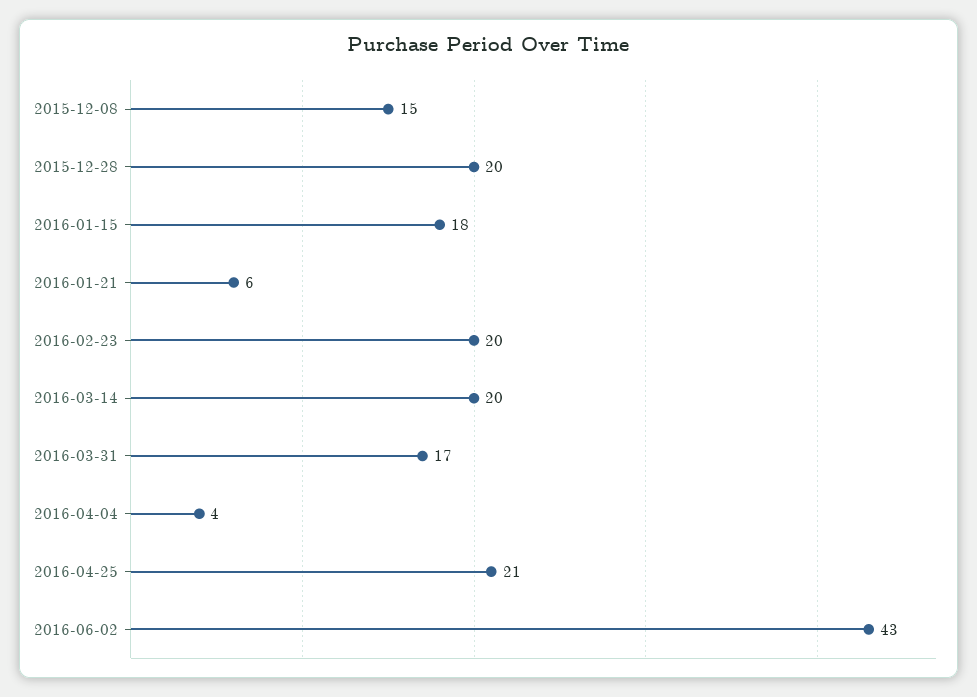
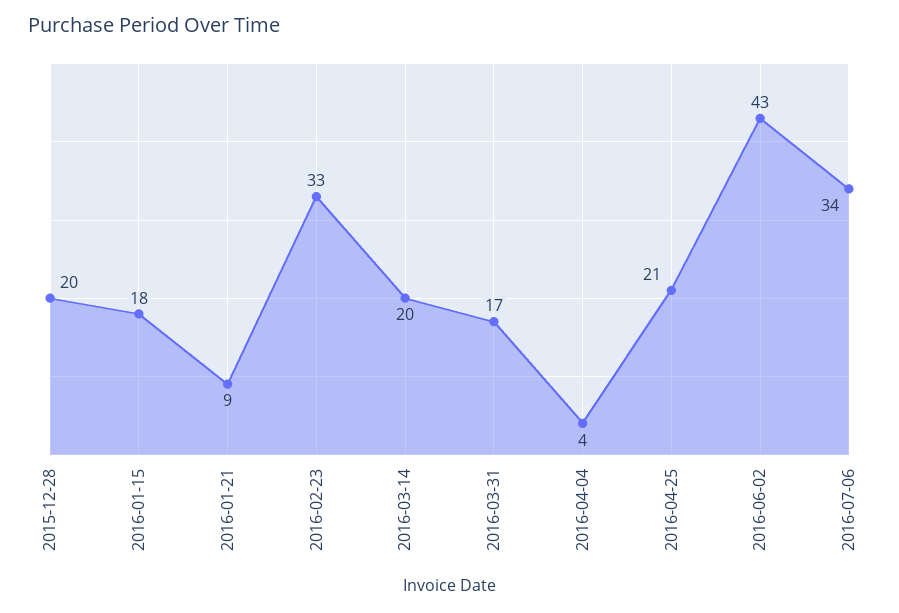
2015-12-08: 15 -> none
2016-01-21: 6 -> 9
2016-02-23: 20 -> 33
2016-07-06: none -> 34

